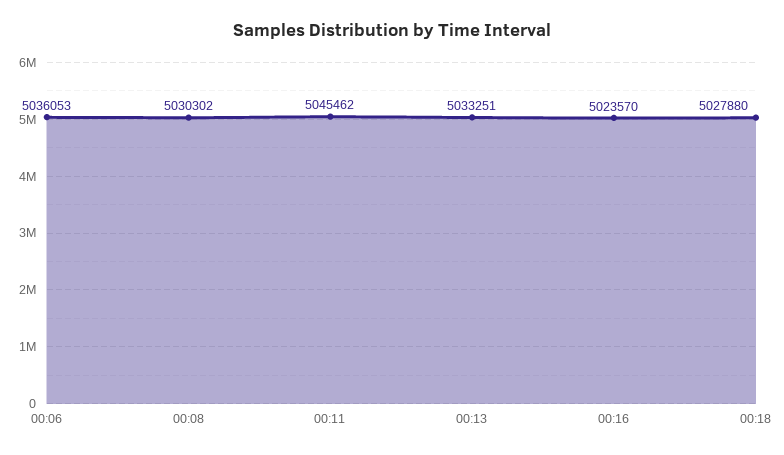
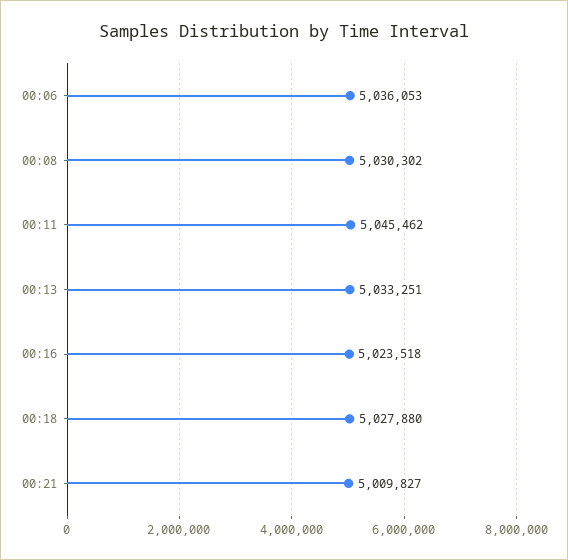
00:16: 5023570 -> 5023518
00:21: none -> 5009827

